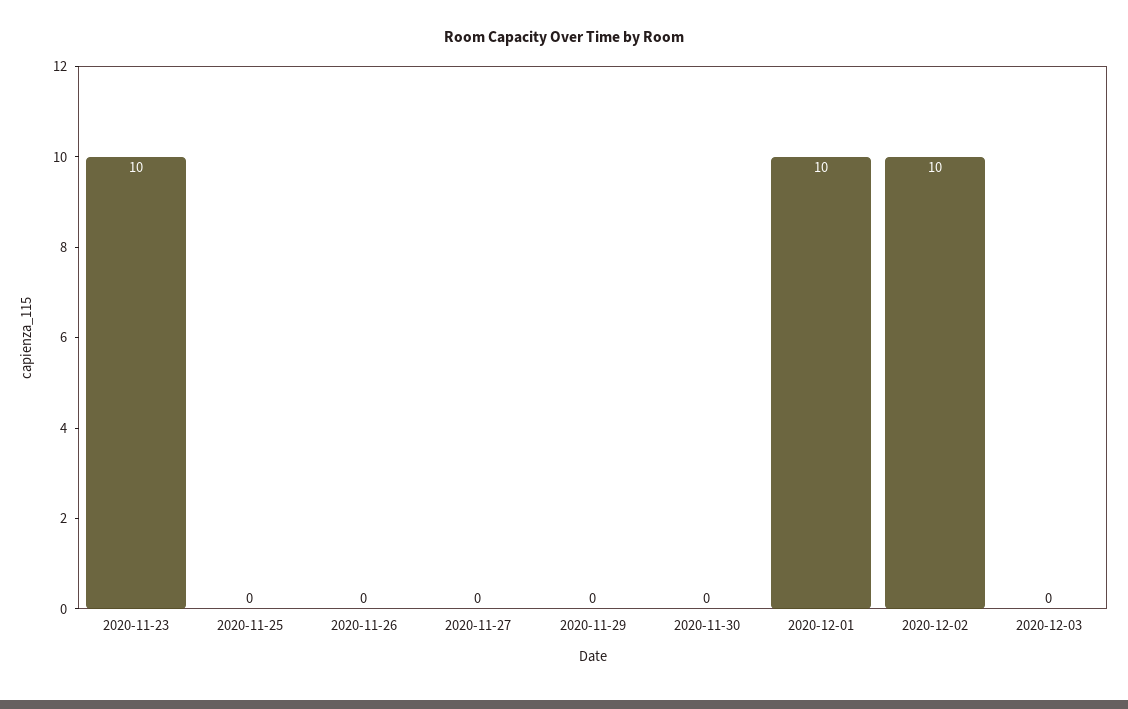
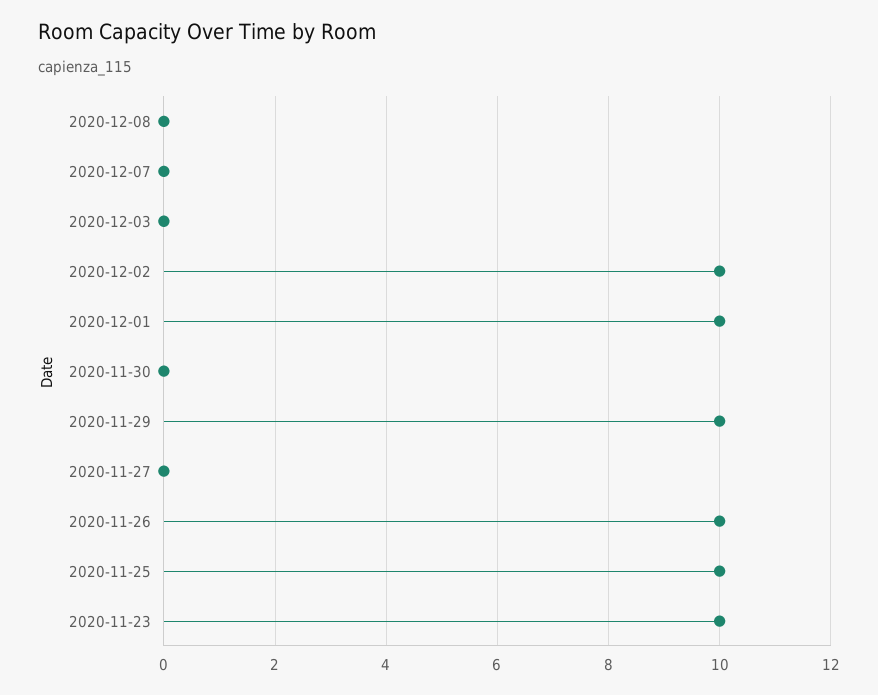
2020-11-25: 0 -> 10
2020-11-26: 0 -> 10
2020-11-29: 0 -> 10
2020-12-08: none -> 0
2020-12-07: none -> 0

